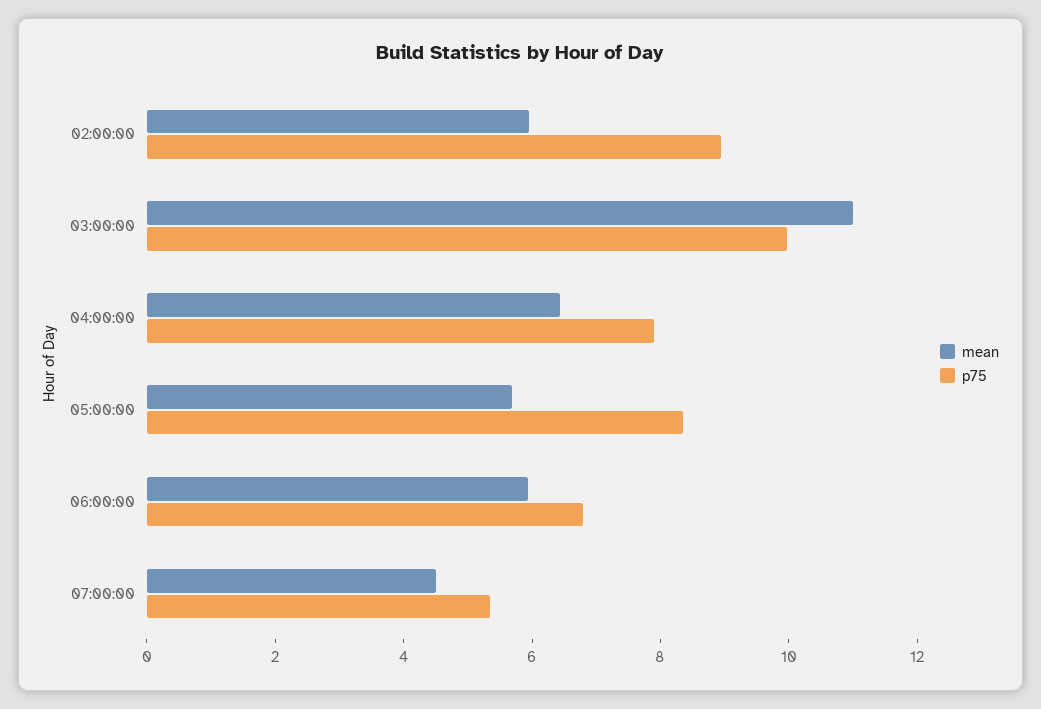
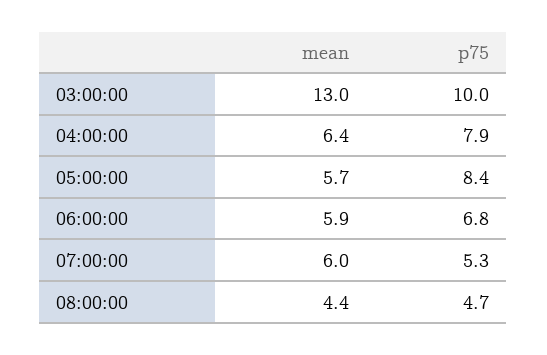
mean, 02:00:00: 6 -> none
p75, 02:00:00: 9 -> none
mean, 03:00:00: 11 -> 13
mean, 07:00:00: 4.5 -> 6
mean, 08:00:00: none -> 4.4
p75, 08:00:00: none -> 4.7

